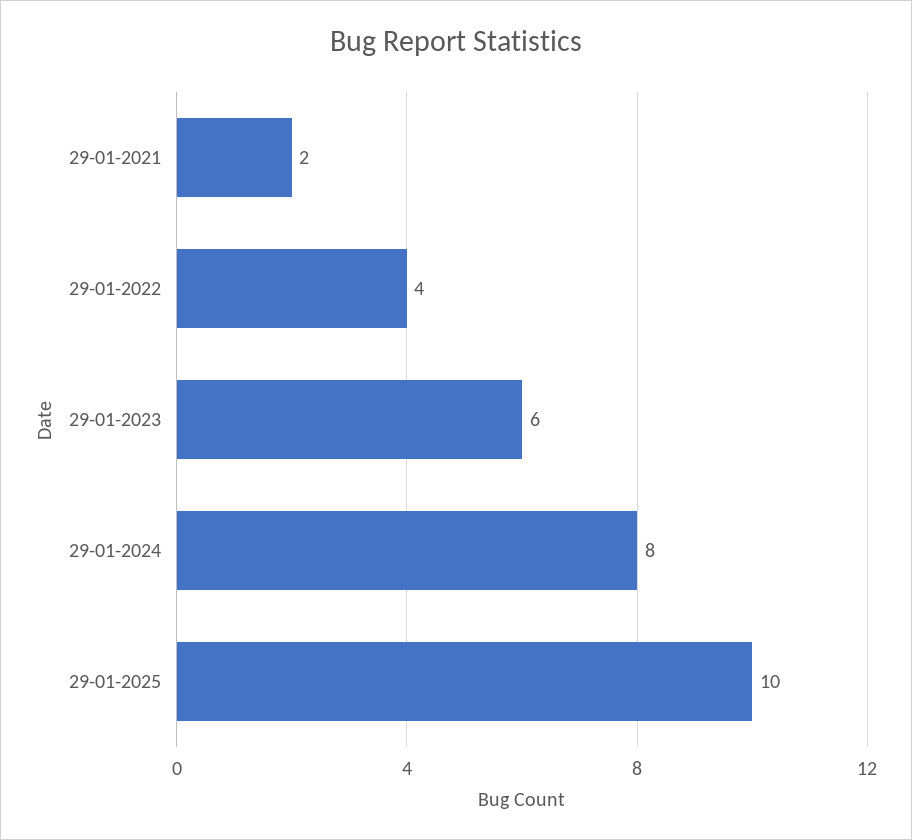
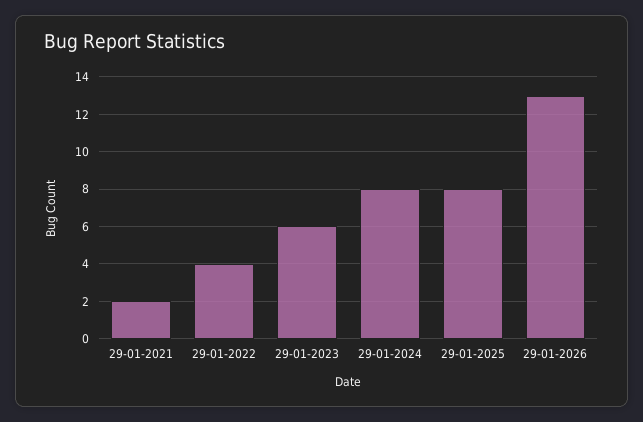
29-01-2025: 10 -> 8
29-01-2026: none -> 13

